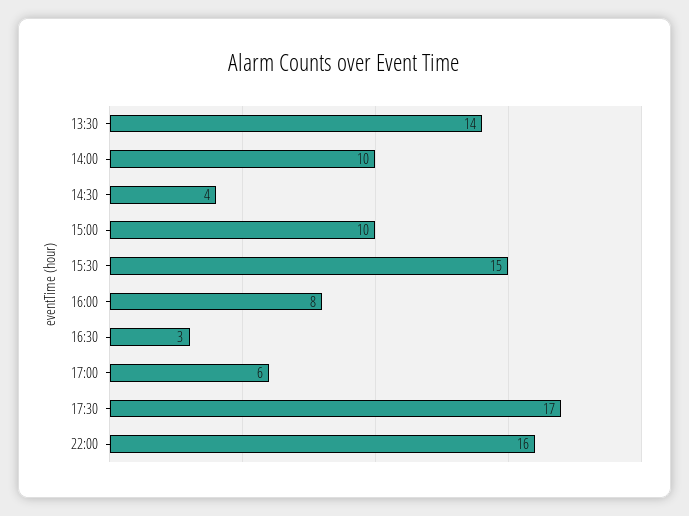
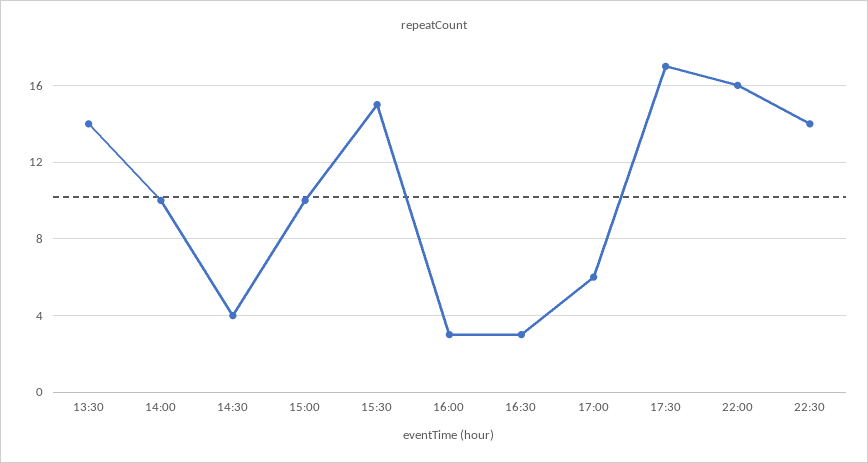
16:00: 8 -> 3
22:30: none -> 14

